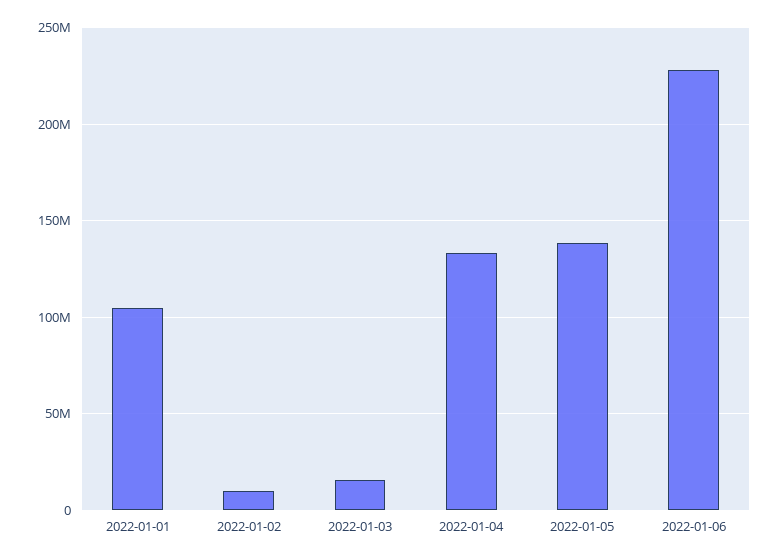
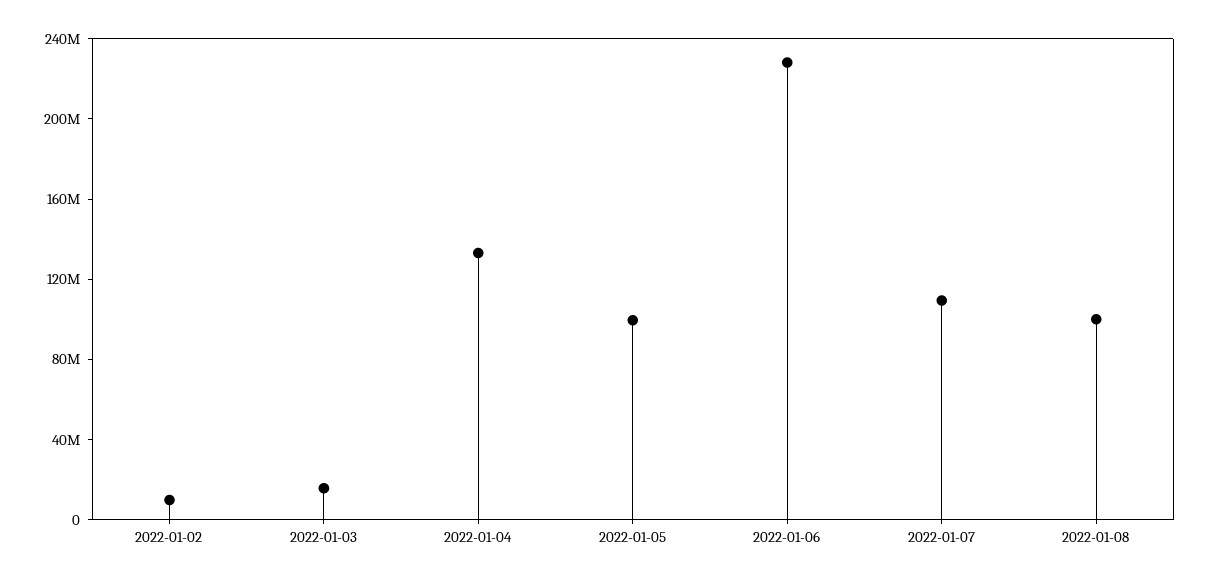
2022-01-01: 105000000 -> none
2022-01-05: 140000000 -> 100000000
2022-01-07: none -> 110000000
2022-01-08: none -> 100000000

